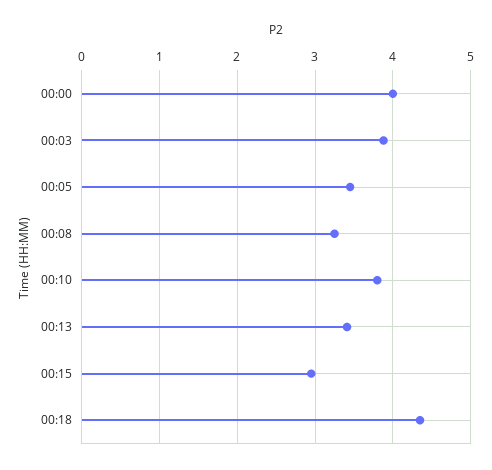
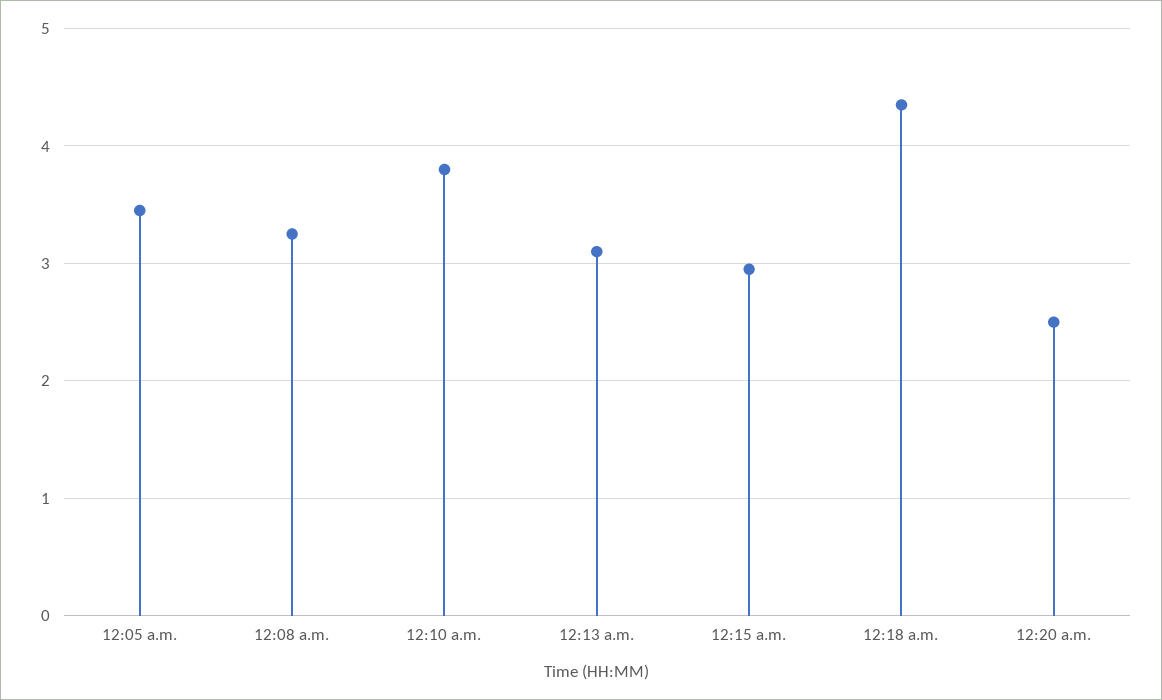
00:00: 4 -> none
00:03: 3.9 -> none
00:13: 3.4 -> 3.1
12:20 a.m.: none -> 2.5

